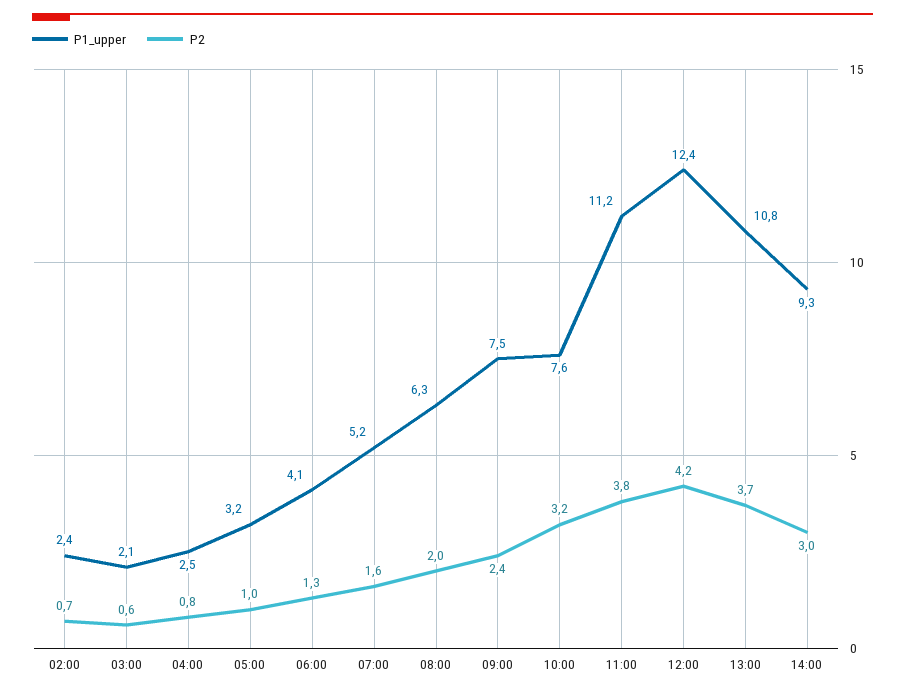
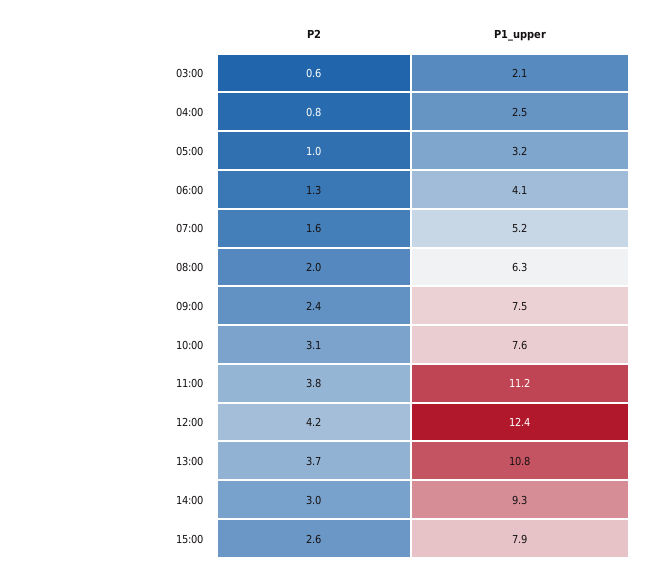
P1_upper, 02:00: 2.4 -> none
P2, 02:00: 0.7 -> none
P2, 10:00: 3.2 -> 3.1
P2, 15:00: none -> 2.6
P1_upper, 15:00: none -> 7.9

